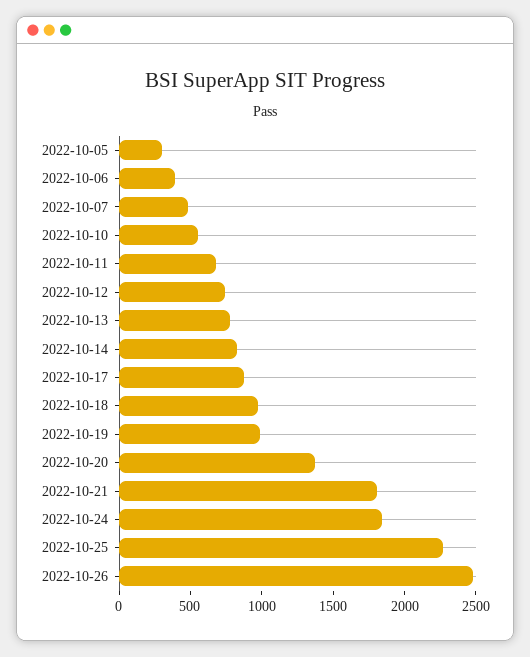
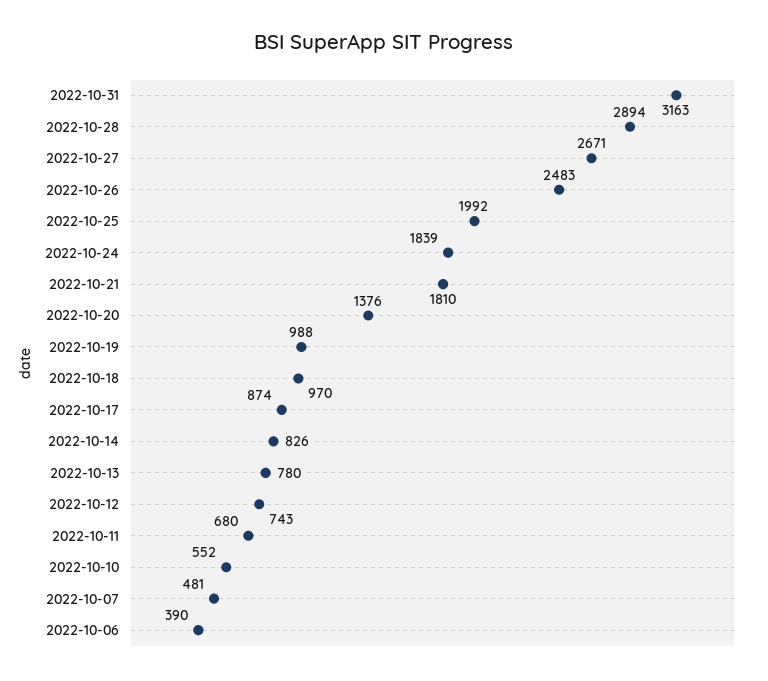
2022-10-05: 300 -> none
2022-10-25: 2300 -> 1992
2022-10-31: none -> 3163
2022-10-28: none -> 2894
2022-10-27: none -> 2671

